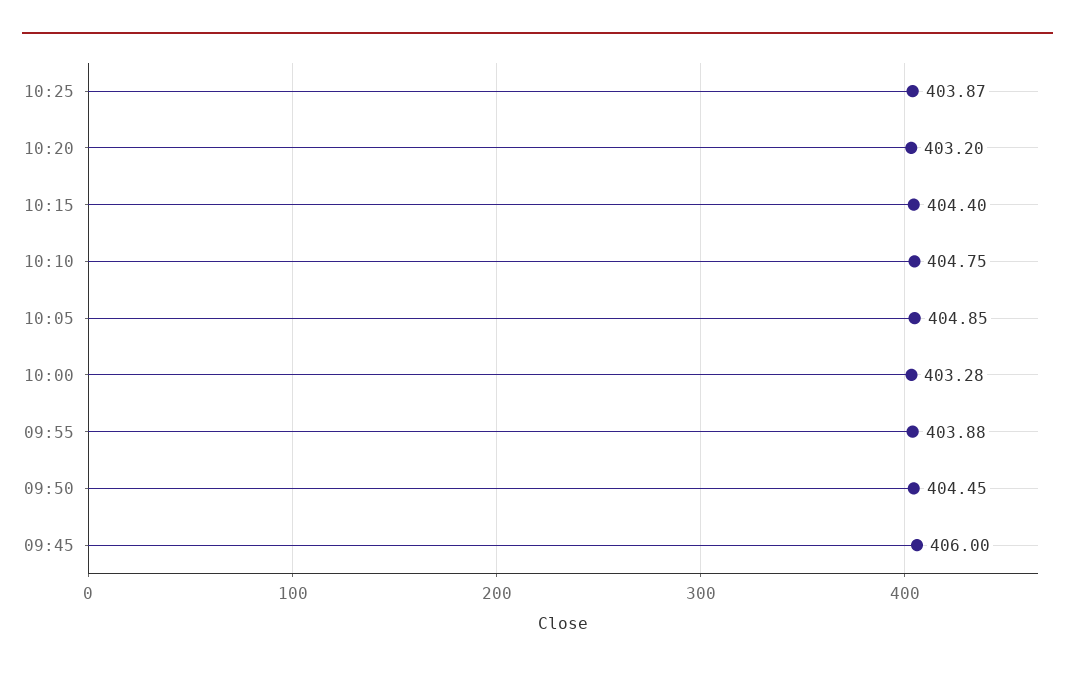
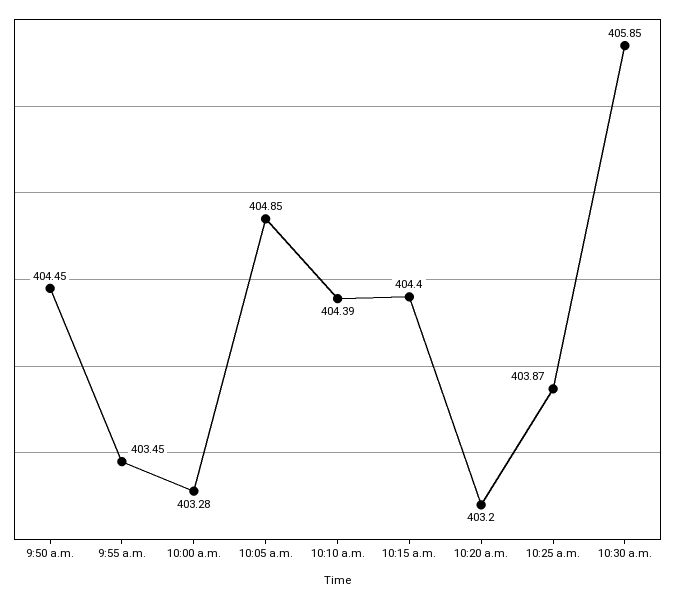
10:10: 404.75 -> 404.39
09:55: 403.88 -> 403.45
09:45: 406 -> none
10:30 a.m.: none -> 405.85

